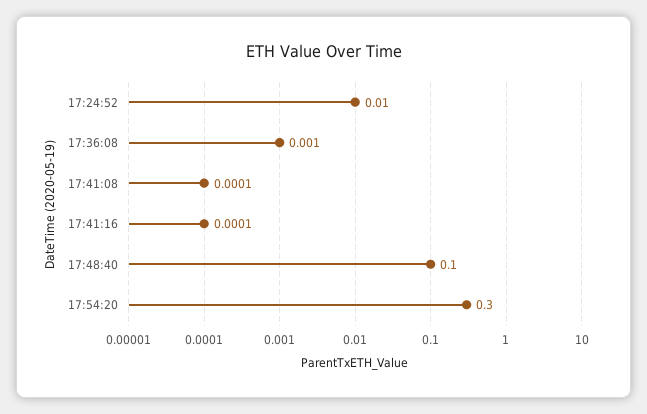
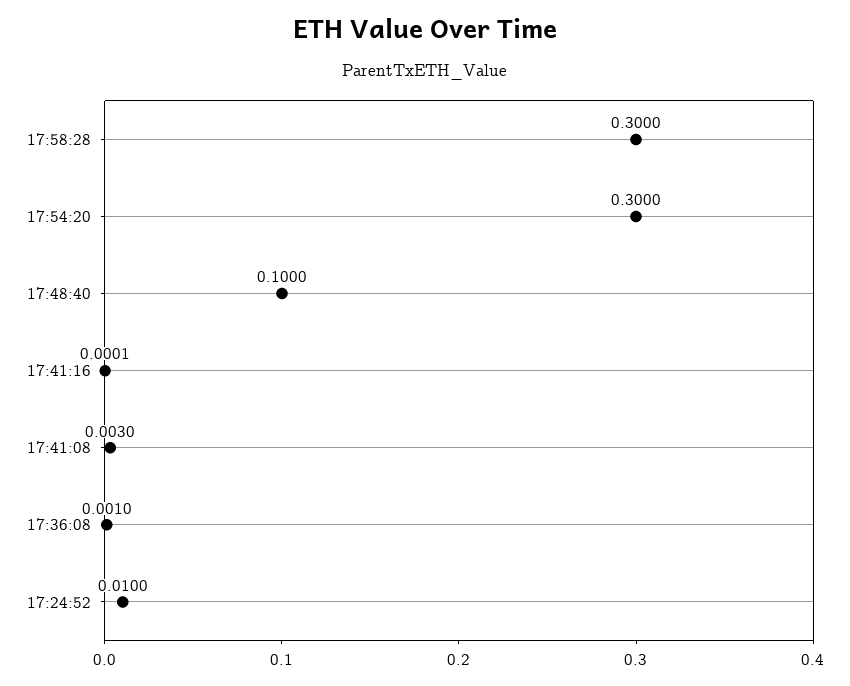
17:41:08: 0.0001 -> 0.003
17:58:28: none -> 0.3

